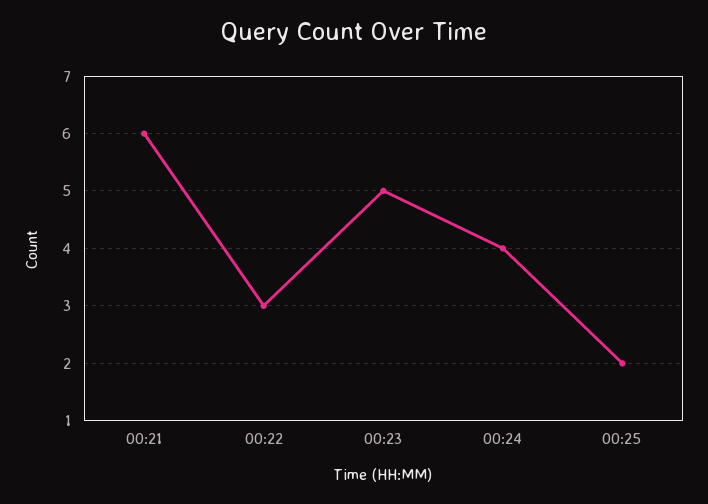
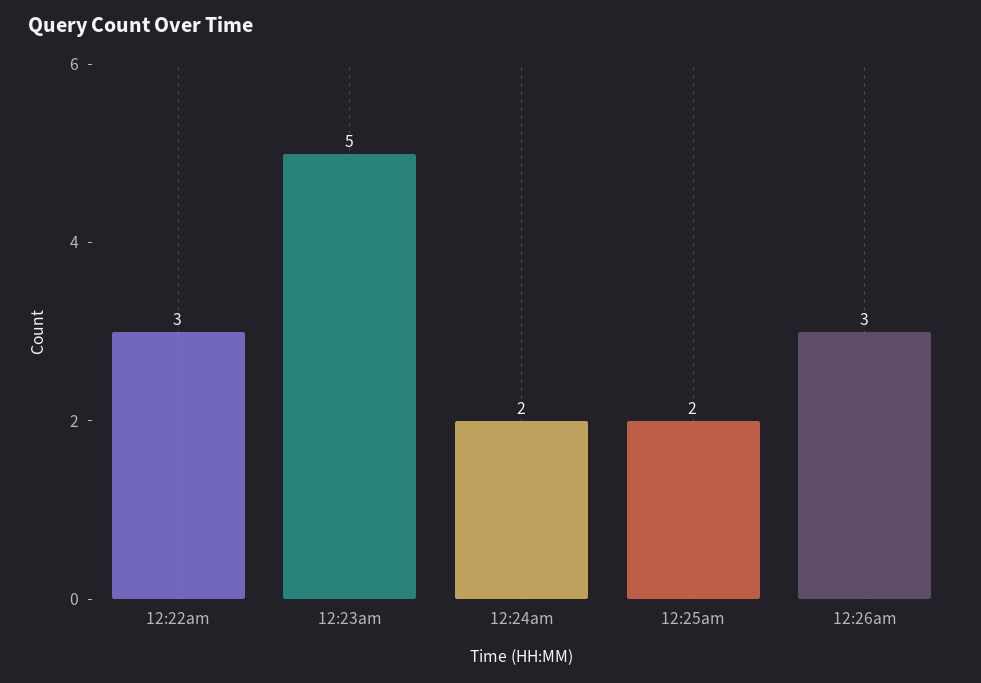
00:21: 6 -> none
00:24: 4 -> 2
12:26am: none -> 3

